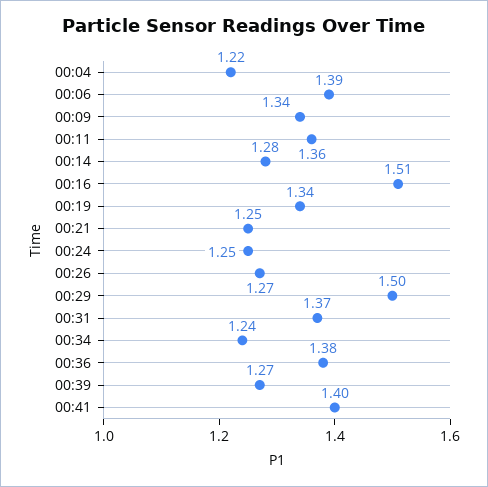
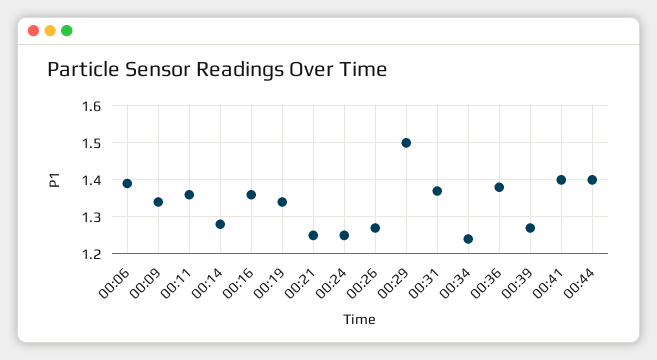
00:04: 1.22 -> none
00:16: 1.51 -> 1.35
00:44: none -> 1.4

